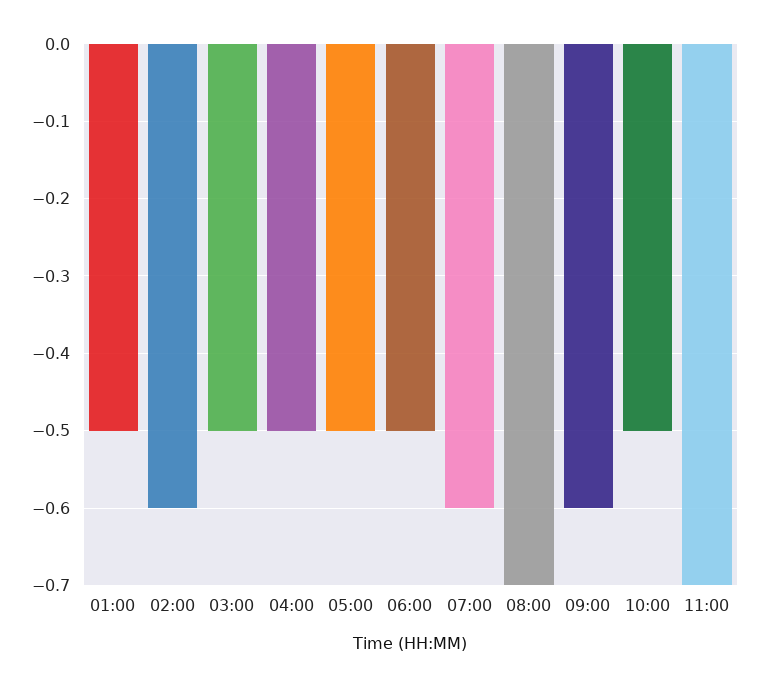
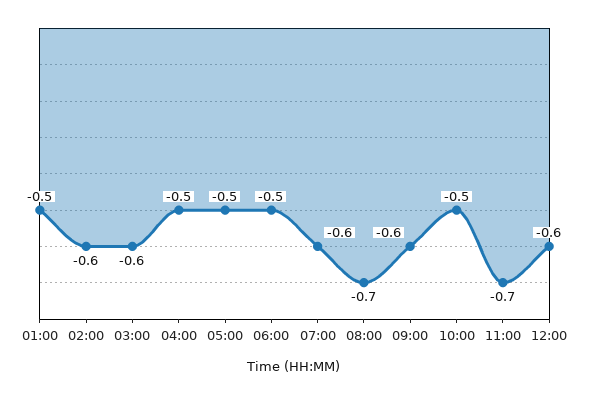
03:00: -0.5 -> -0.6
12:00: none -> -0.6

